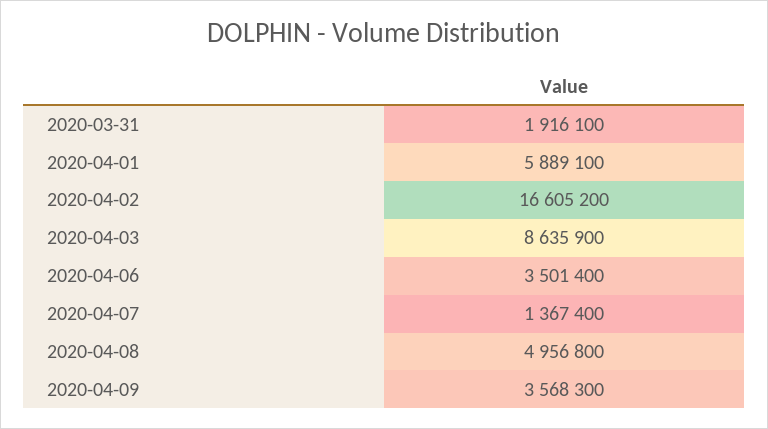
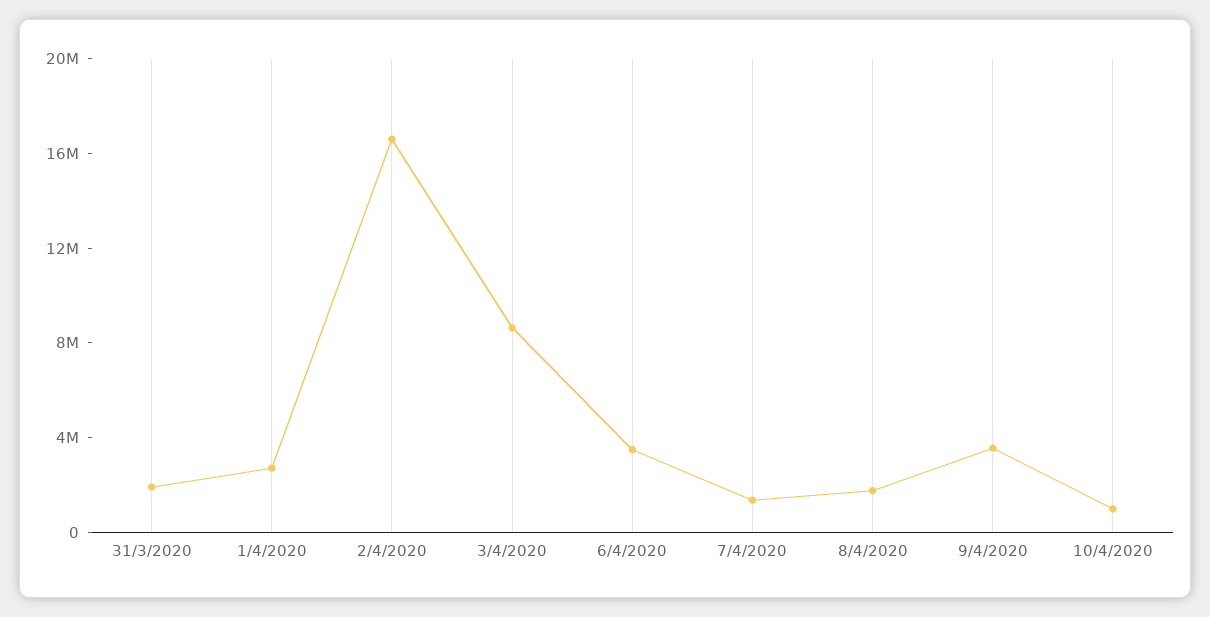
2020-04-01: 5889100 -> 3000000
2020-04-08: 4956800 -> 2000000
10/4/2020: none -> 1000000

